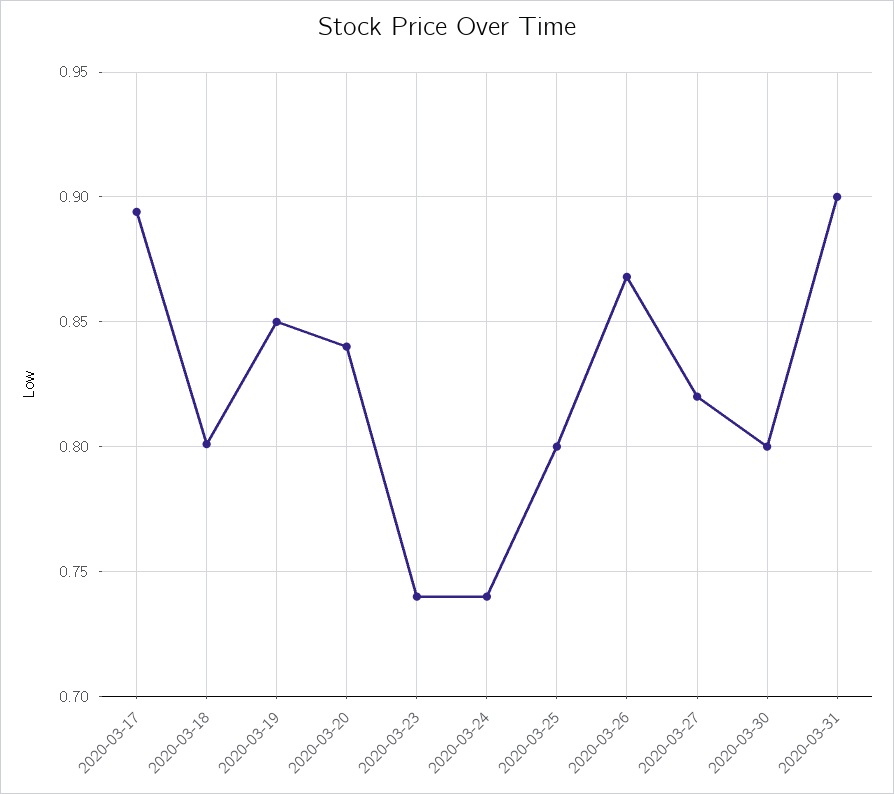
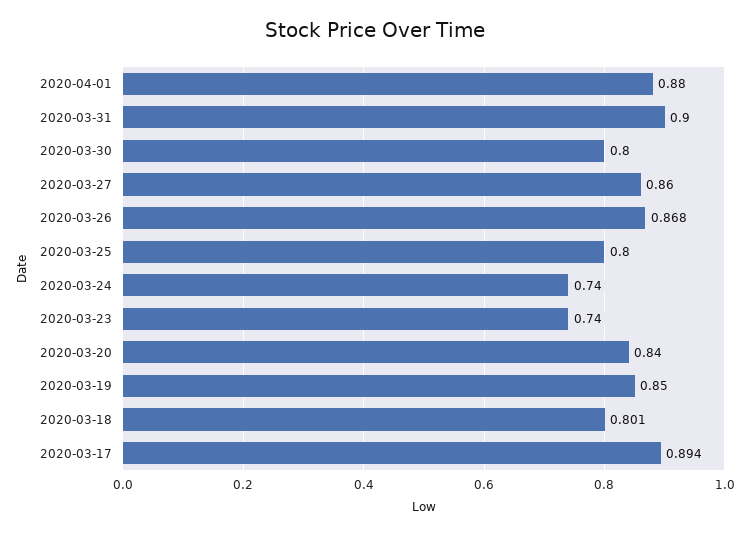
2020-03-27: 0.82 -> 0.86
2020-04-01: none -> 0.88

